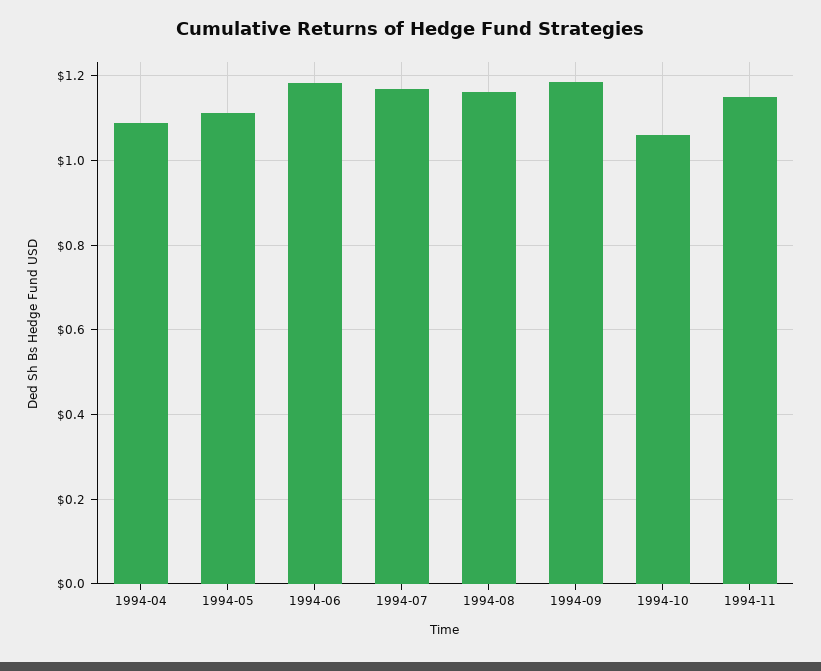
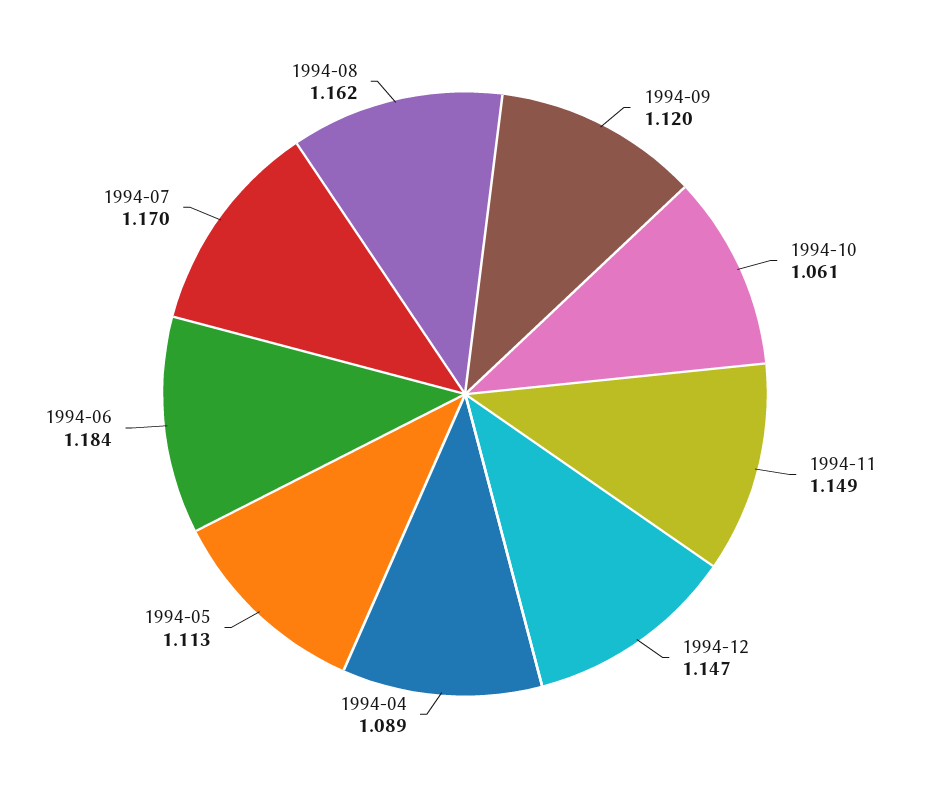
1994-09: 1.18 -> 1.12
1994-12: none -> 1.147

